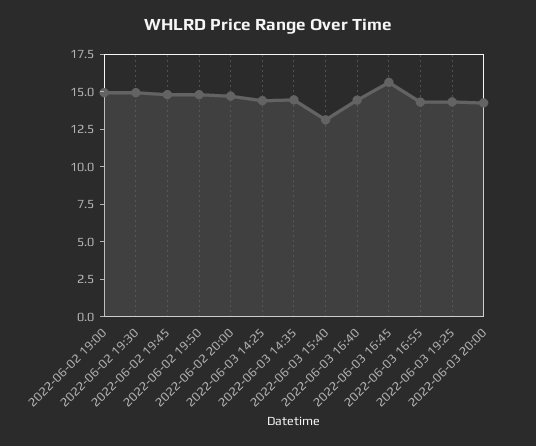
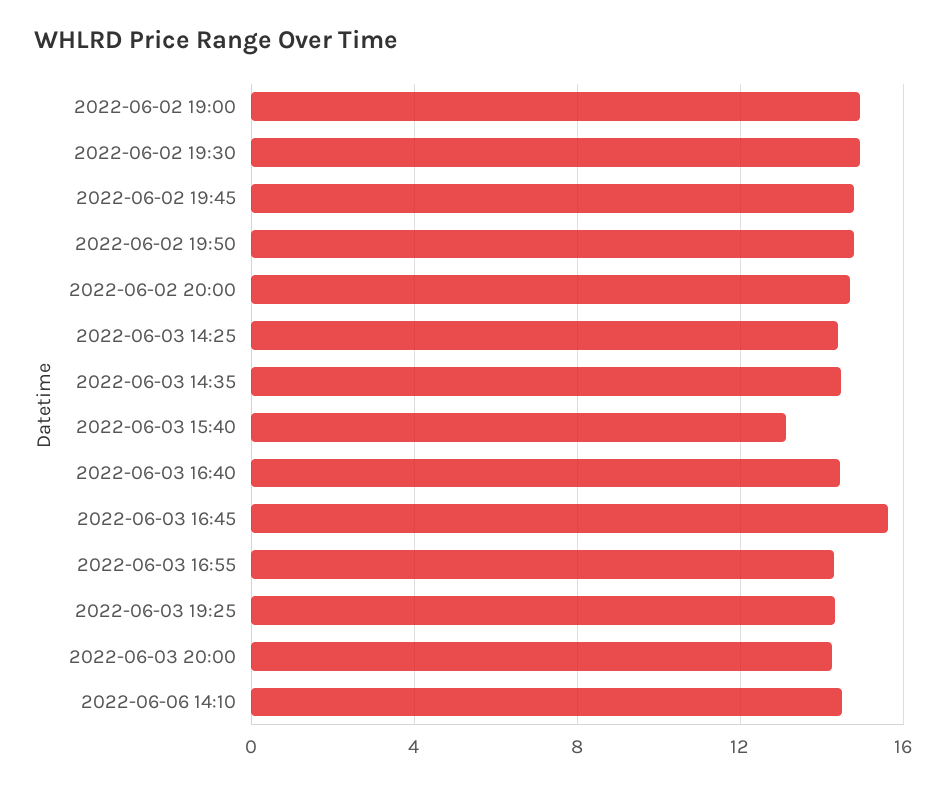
2022-06-06 14:10: none -> 14.5

